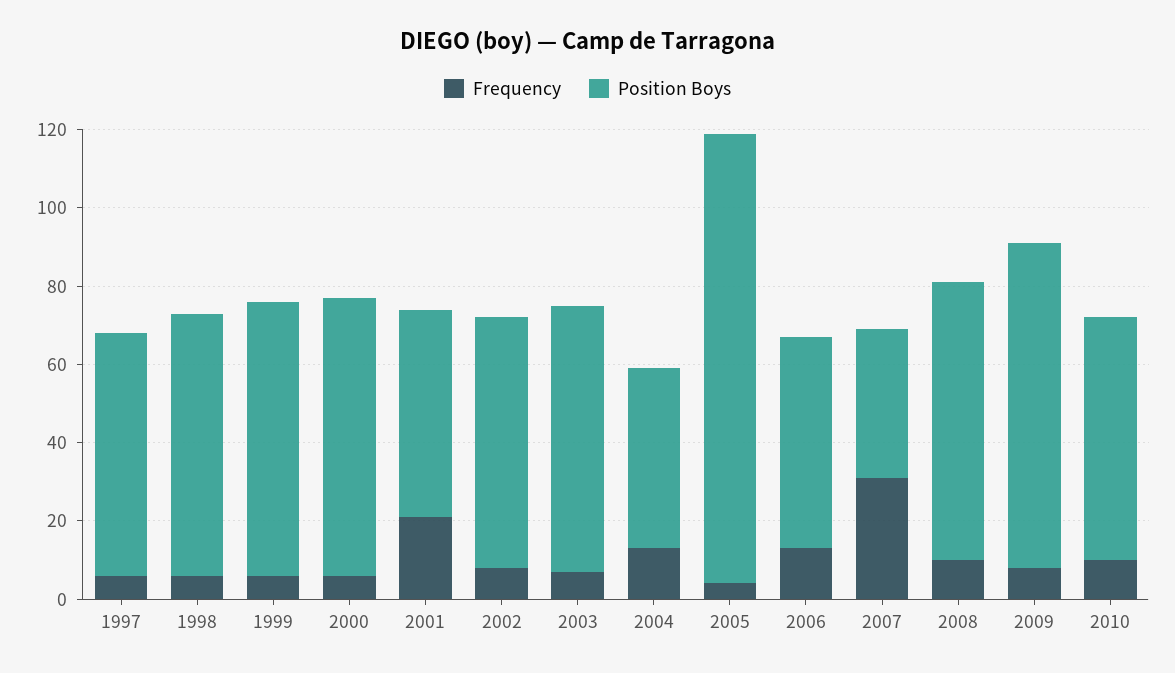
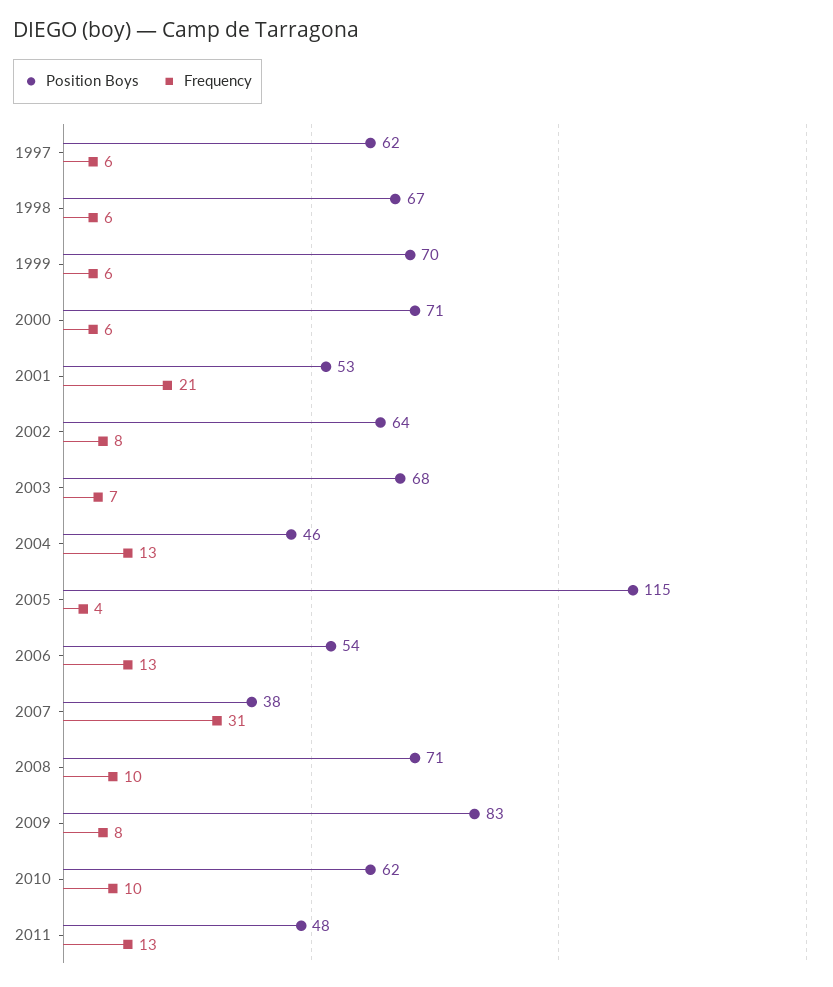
Position Boys, 2011: none -> 48
Frequency, 2011: none -> 13

